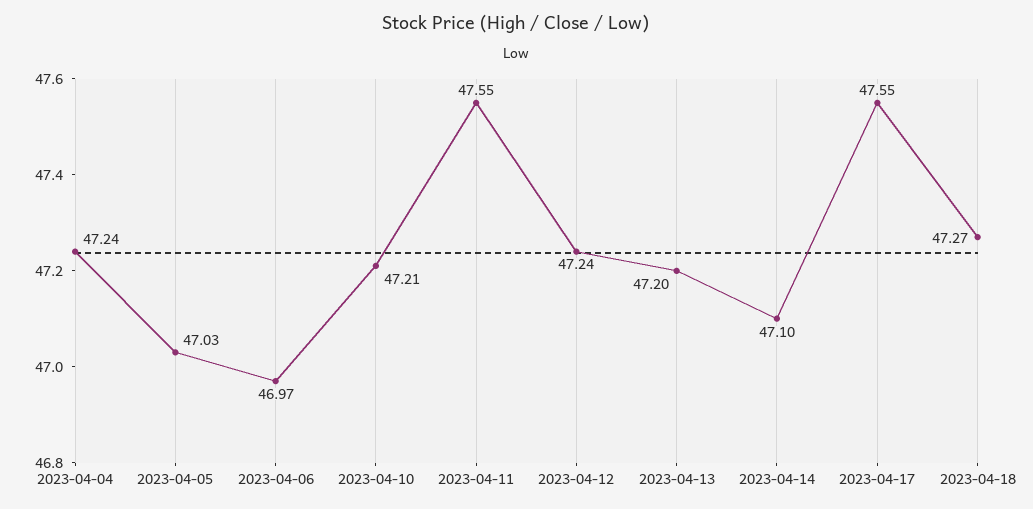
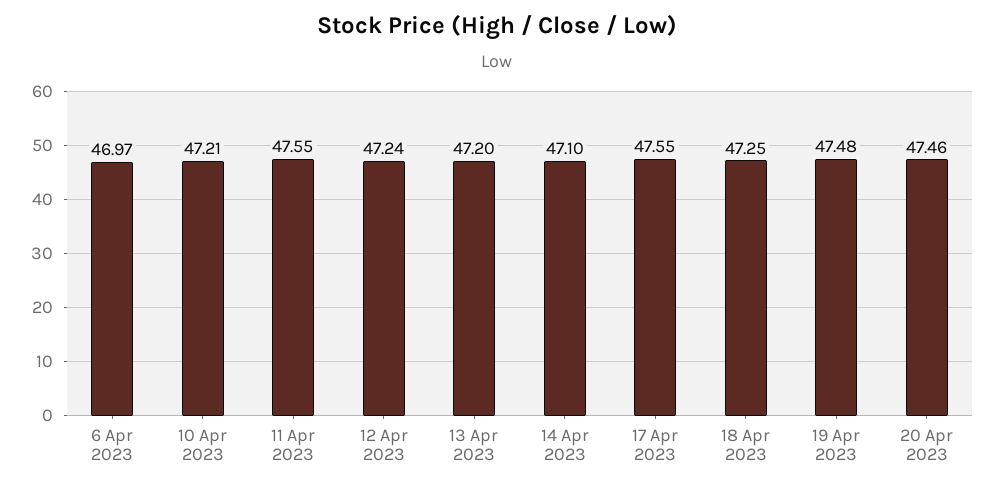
2023-04-04: 47.24 -> none
2023-04-05: 47.03 -> none
2023-04-18: 47.27 -> 47.25
19 Apr 2023: none -> 47.48
20 Apr 2023: none -> 47.46

